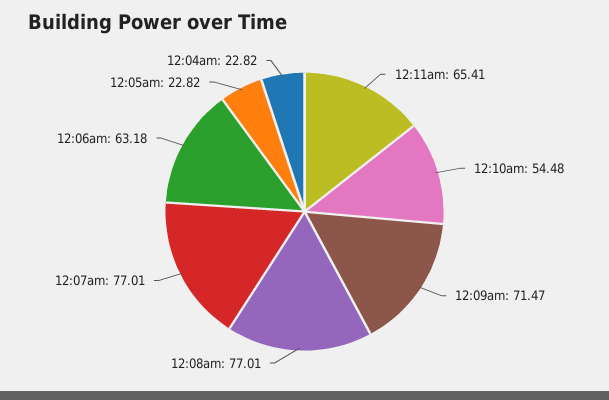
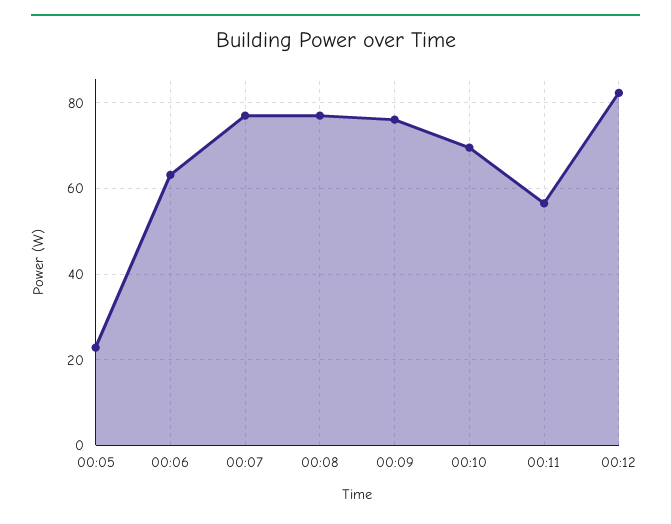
12:11am: 65.41 -> 56
12:10am: 54.48 -> 70
12:09am: 71.47 -> 76
12:04am: 22.82 -> none
00:12: none -> 82

